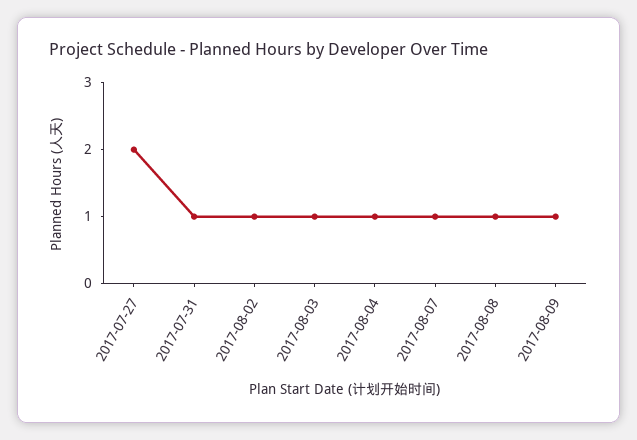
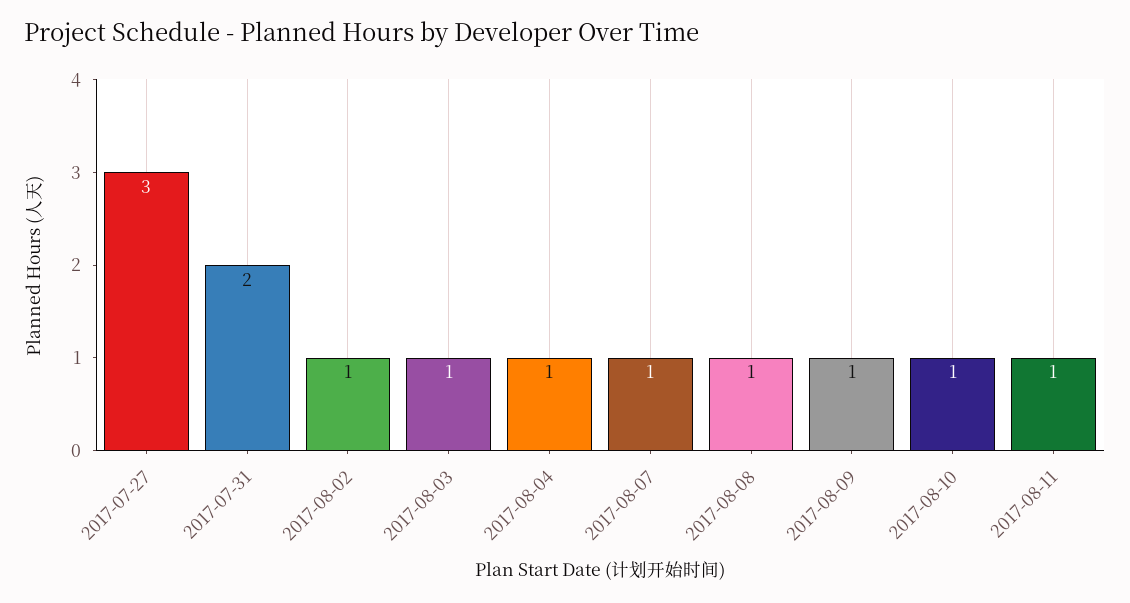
2017-07-27: 2 -> 3
2017-07-31: 1 -> 2
2017-08-10: none -> 1
2017-08-11: none -> 1

